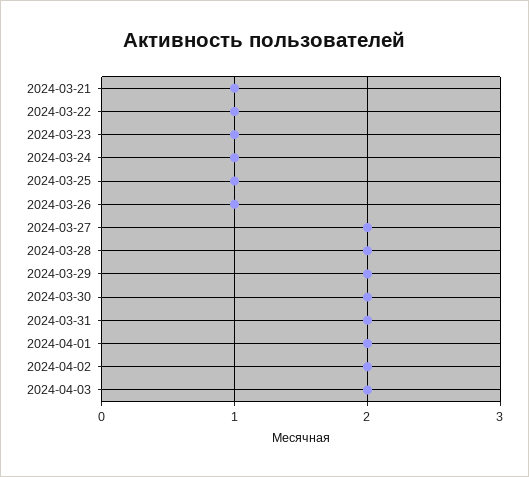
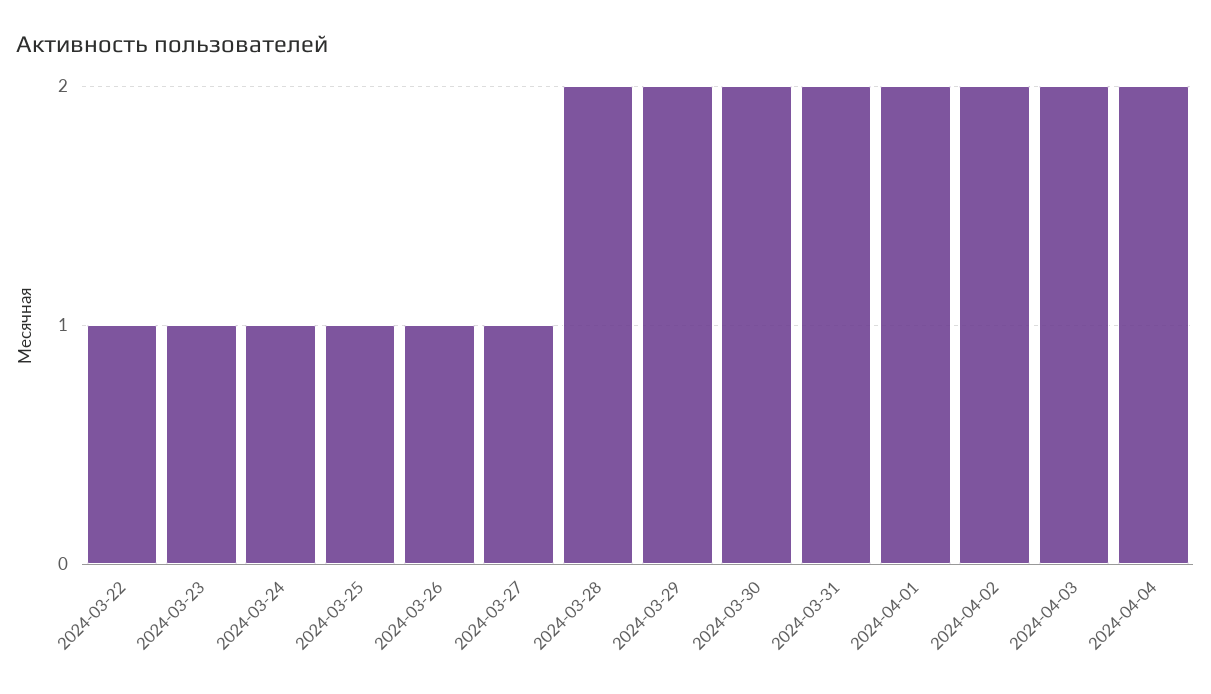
2024-03-21: 1 -> none
2024-03-27: 2 -> 1
2024-04-04: none -> 2

